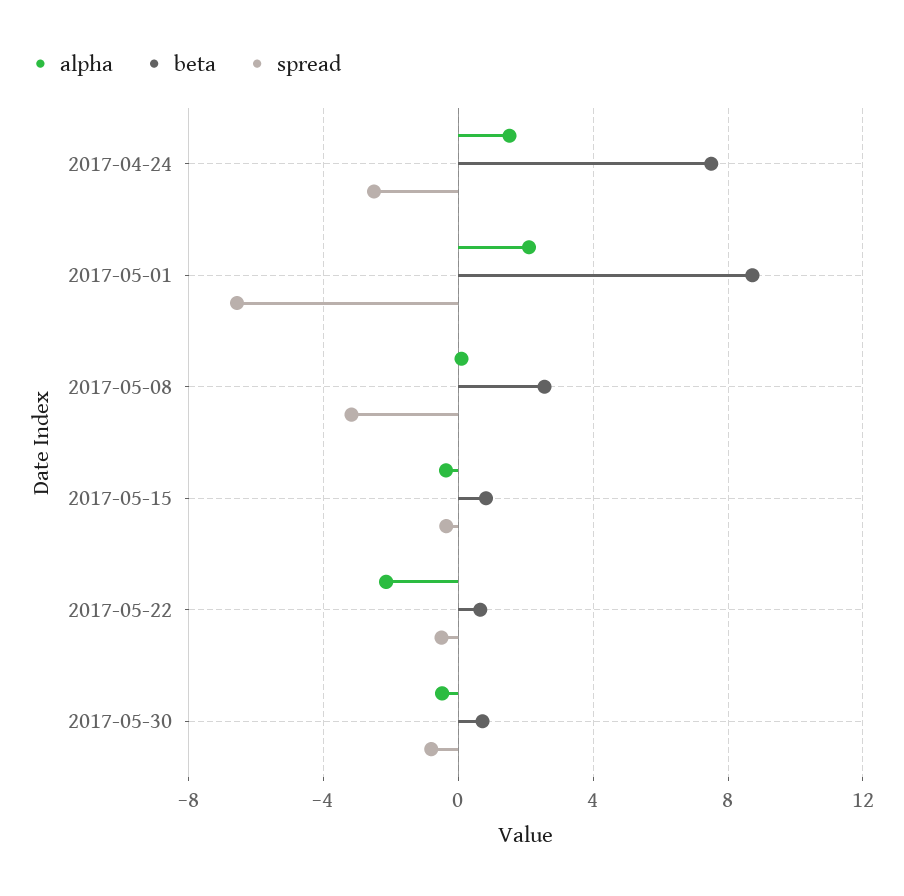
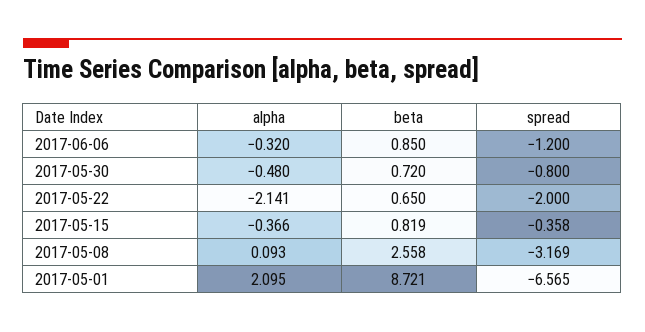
alpha, 2017-04-24: 1.5 -> none
beta, 2017-04-24: 7.5 -> none
spread, 2017-04-24: -2.5 -> none
spread, 2017-05-22: -0.5 -> -2
alpha, 2017-06-06: none -> -0.32
beta, 2017-06-06: none -> 0.85
spread, 2017-06-06: none -> -1.2

